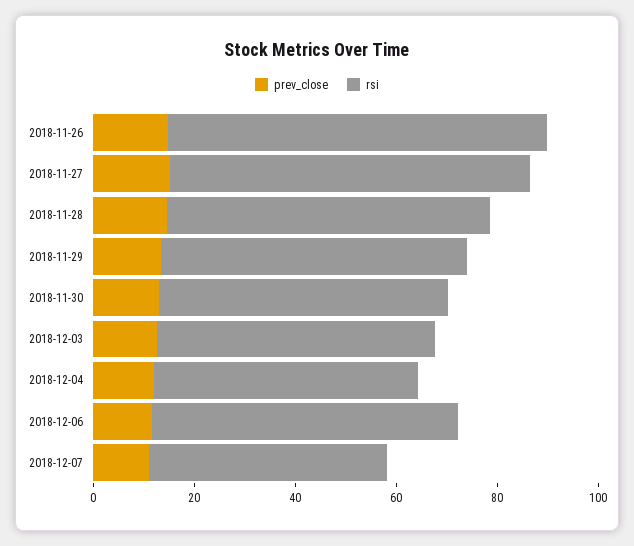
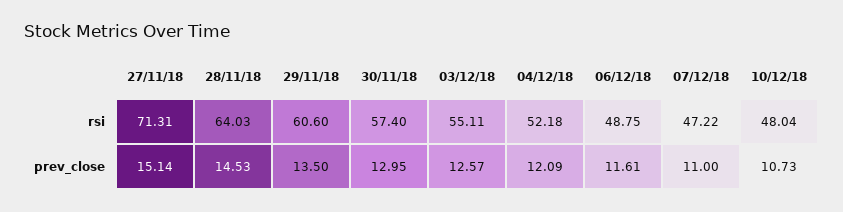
prev_close, 2018-11-26: 15 -> none
rsi, 2018-11-26: 75 -> none
rsi, 2018-12-06: 60 -> 48.75
rsi, 10/12/18: none -> 48.04
prev_close, 10/12/18: none -> 10.73

